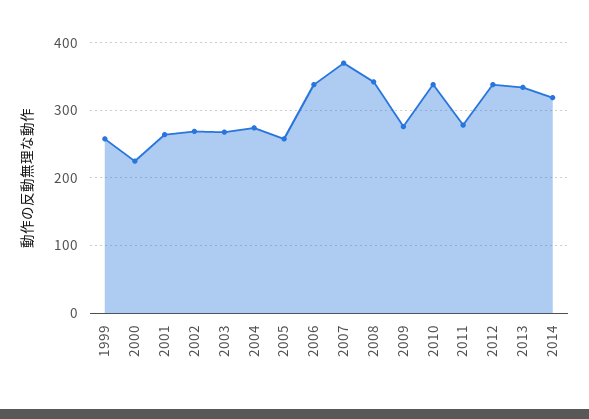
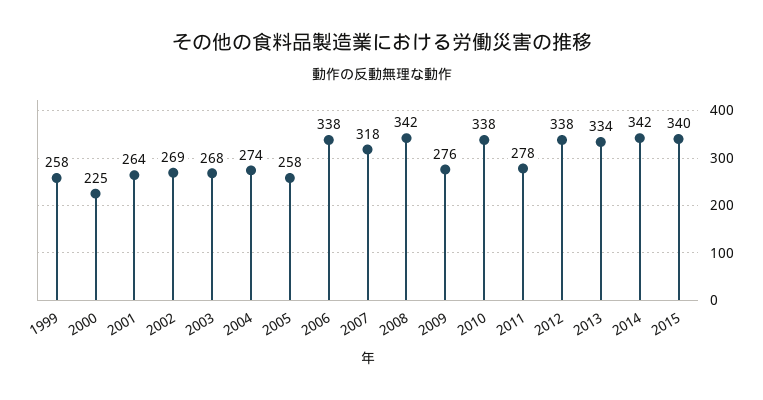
2007: 370 -> 318
2014: 320 -> 342
2015: none -> 340

